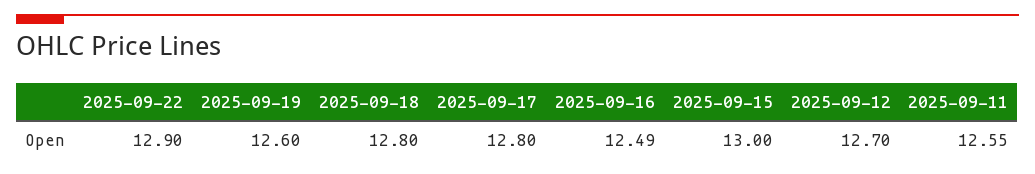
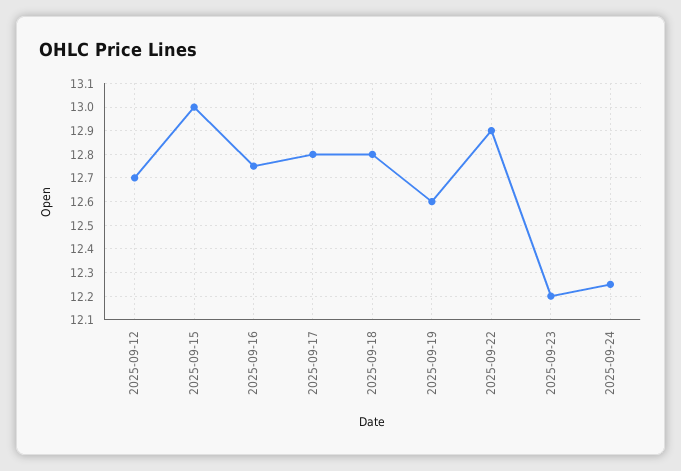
2025-09-16: 12.49 -> 12.75
2025-09-11: 12.55 -> none
2025-09-23: none -> 12.2
2025-09-24: none -> 12.25

